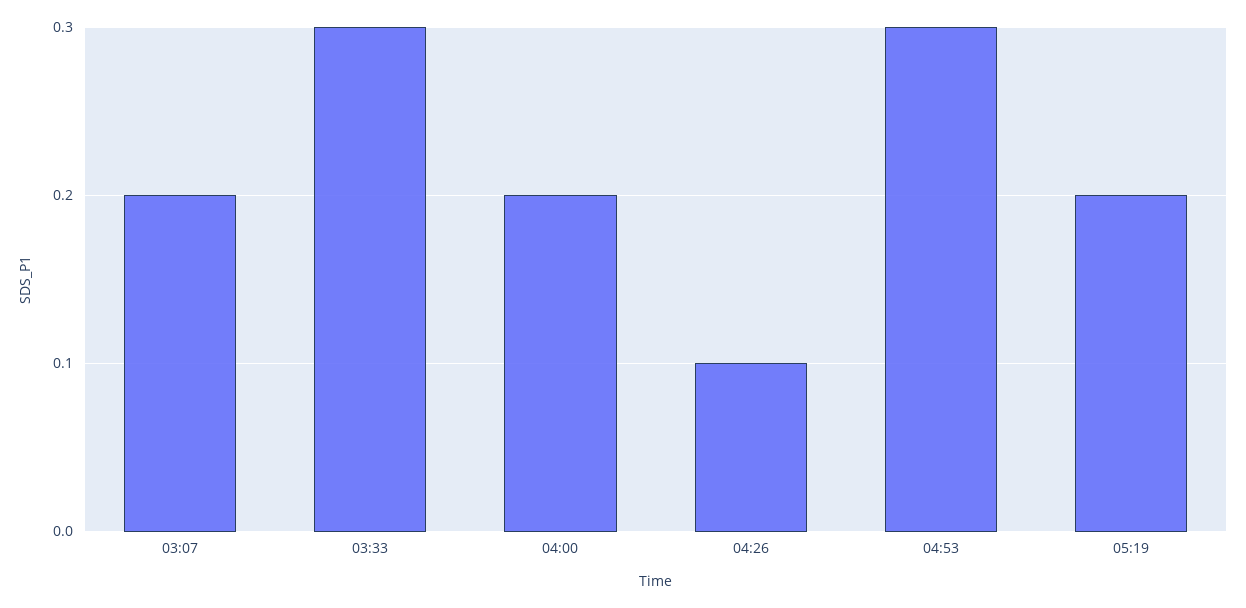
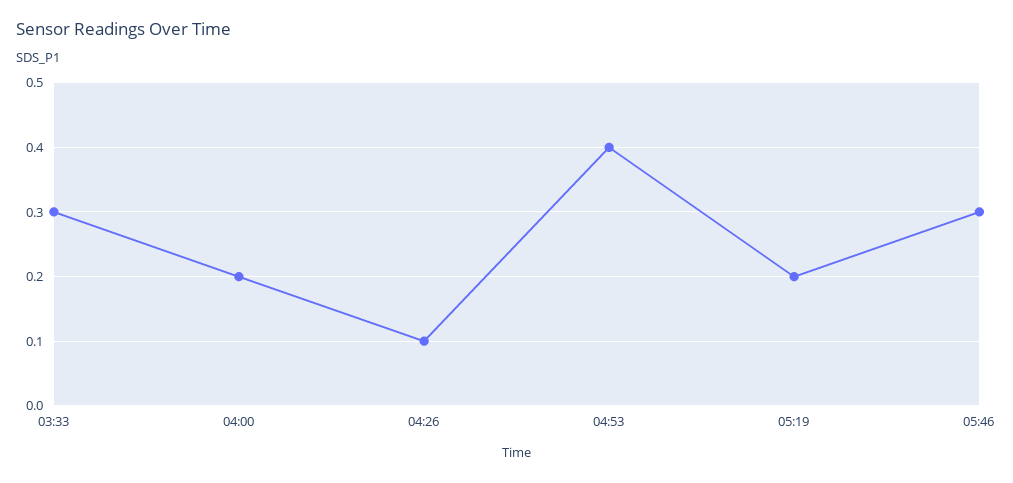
03:07: 0.2 -> none
04:53: 0.3 -> 0.4
05:46: none -> 0.3

